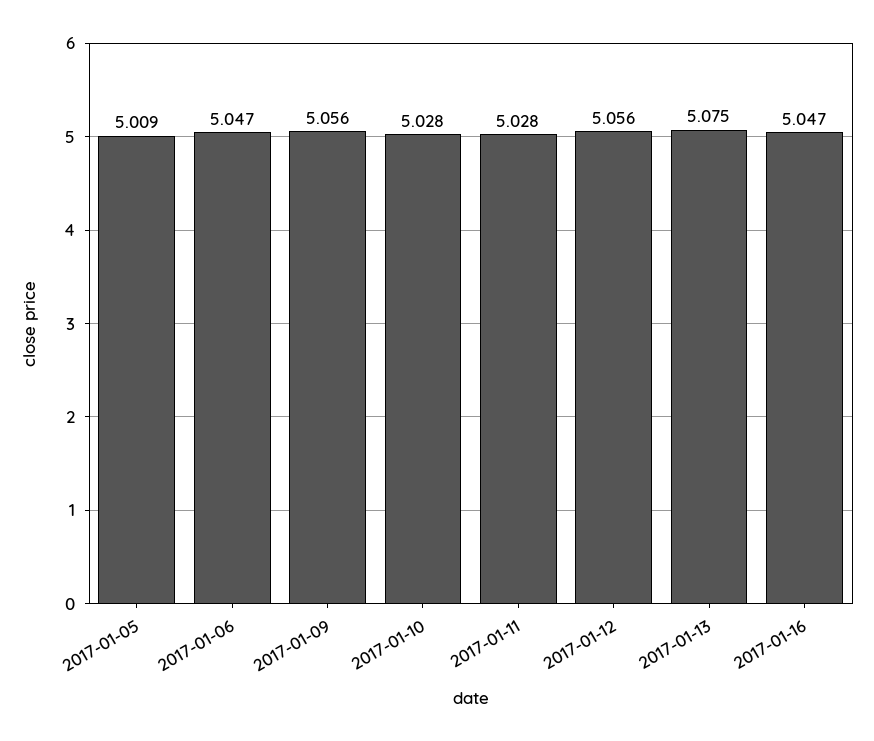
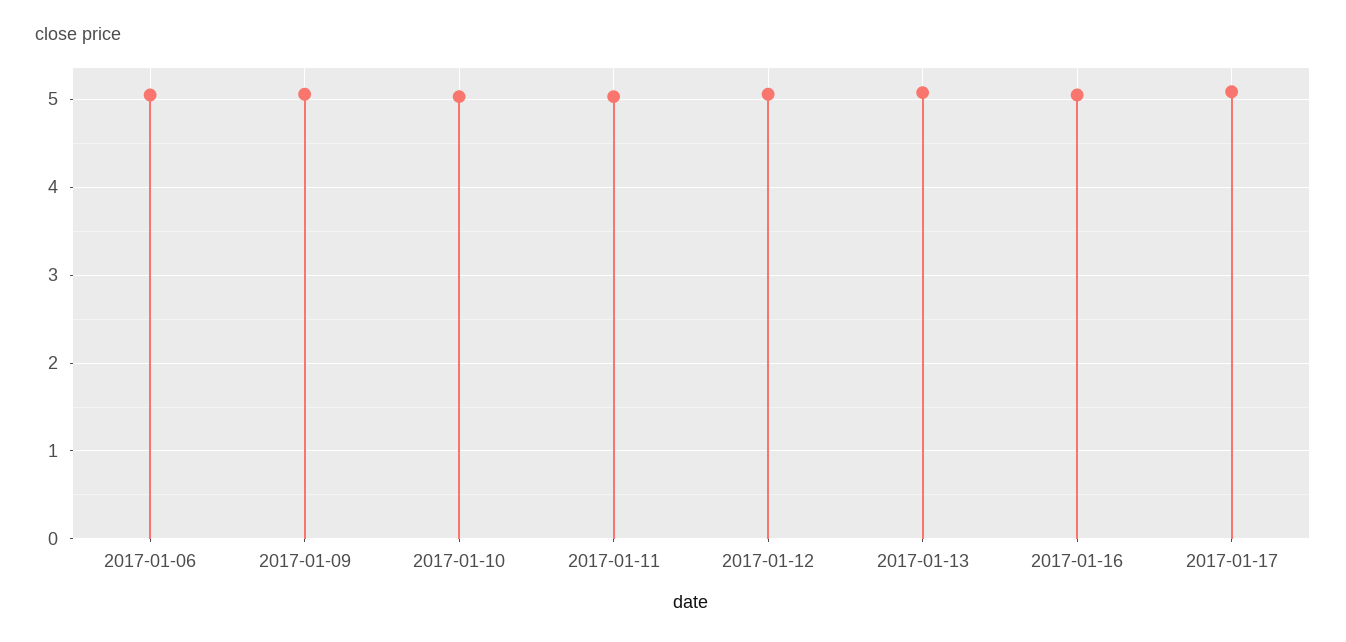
2017-01-05: 5.009 -> none
2017-01-17: none -> 5.1

